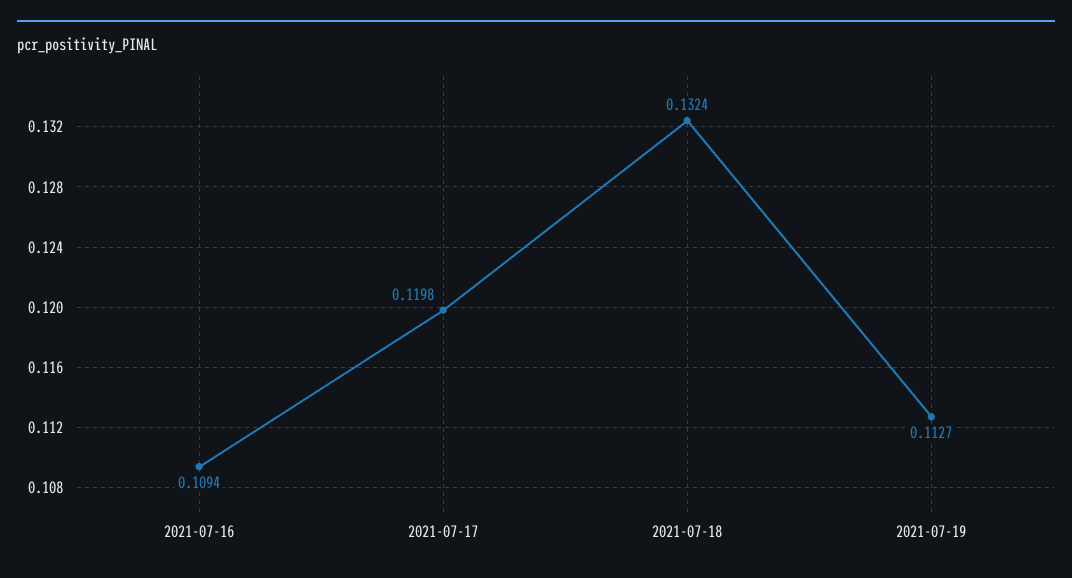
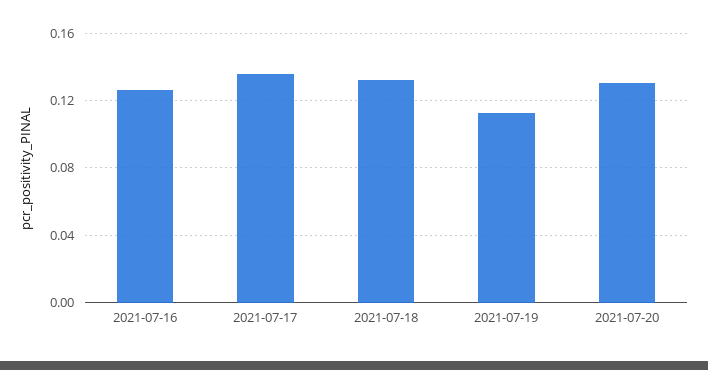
2021-07-16: 0.1094 -> 0.125
2021-07-17: 0.1198 -> 0.135
2021-07-20: none -> 0.13

